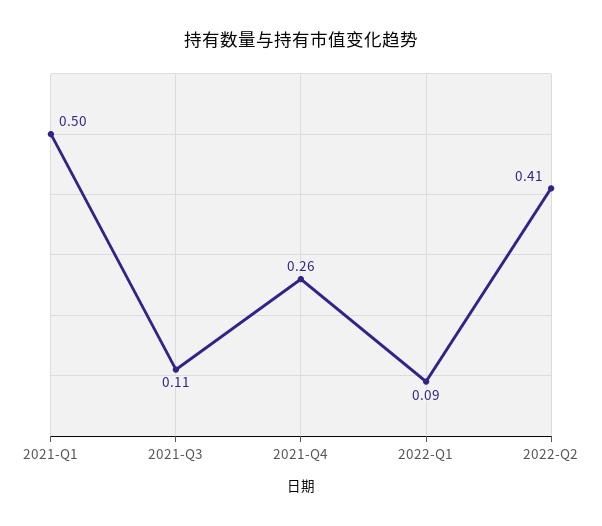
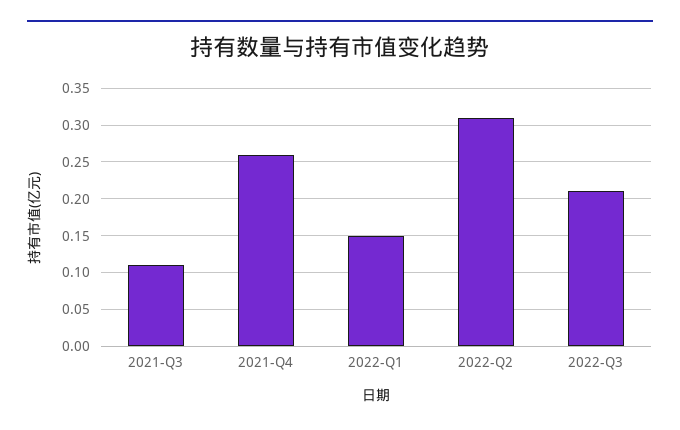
2021-Q1: 0.5 -> none
2022-Q1: 0.09 -> 0.15
2022-Q2: 0.41 -> 0.31
2022-Q3: none -> 0.21

